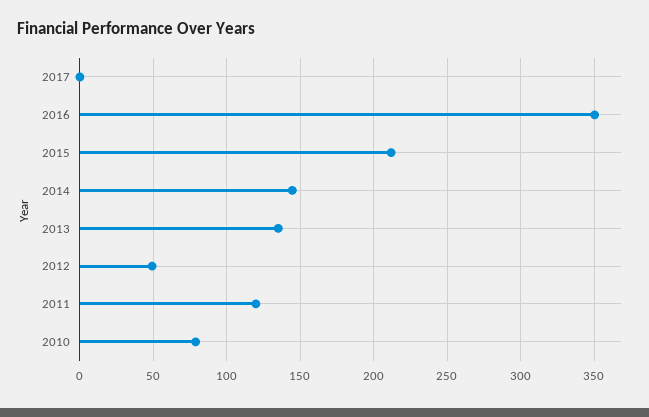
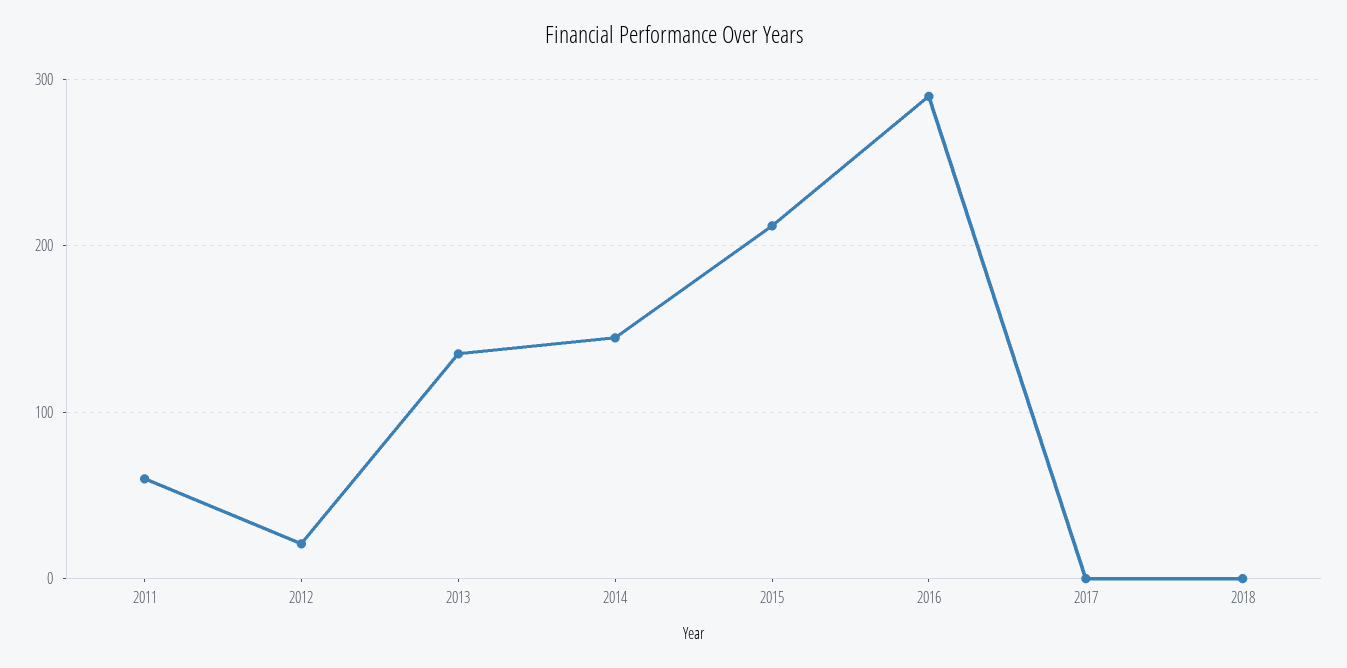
2016: 350 -> 290
2012: 50 -> 20
2011: 120 -> 60
2010: 80 -> none
2018: none -> 0

